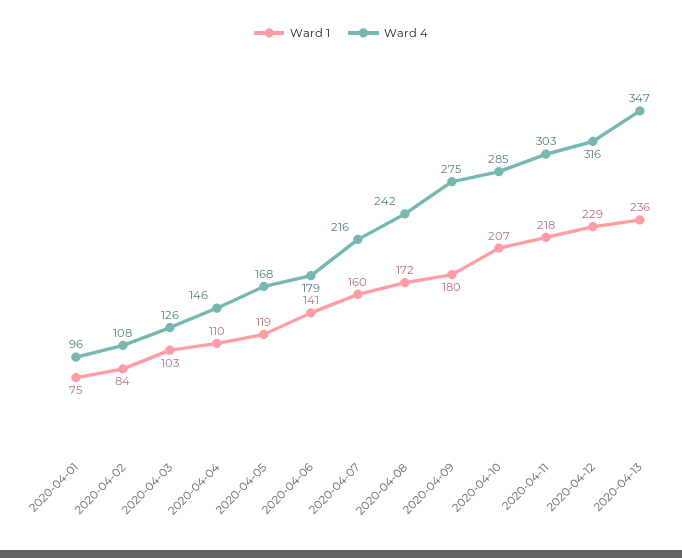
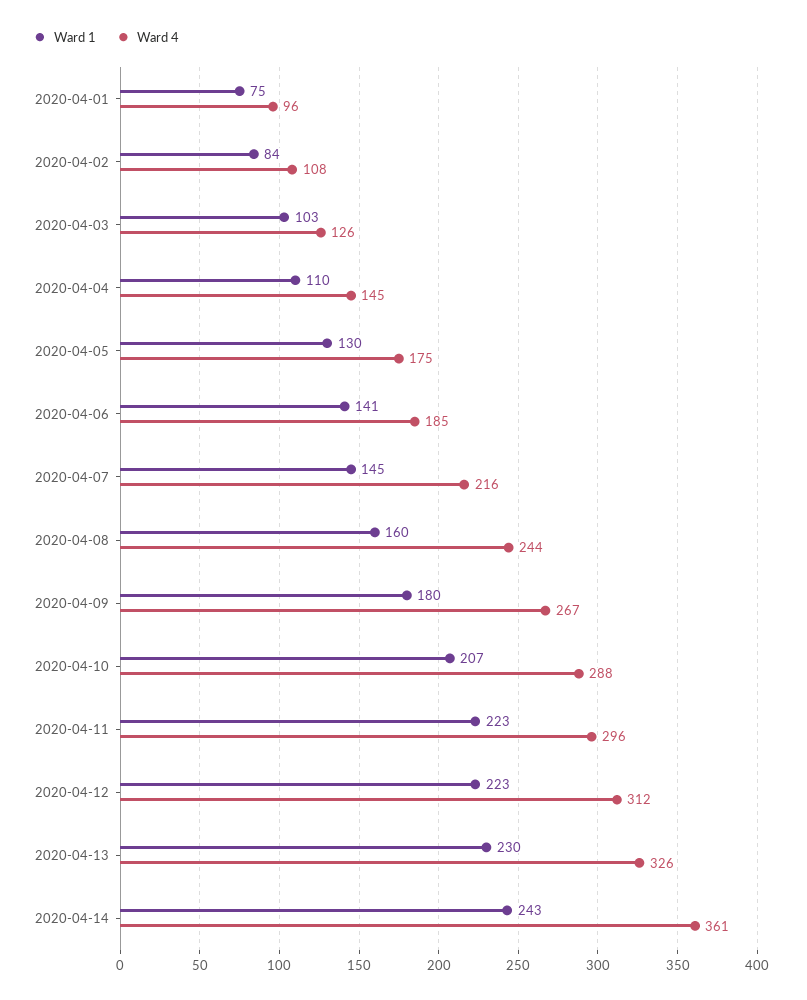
Ward 4, 2020-04-04: 146 -> 145
Ward 1, 2020-04-05: 119 -> 130
Ward 4, 2020-04-05: 168 -> 175
Ward 4, 2020-04-06: 179 -> 185
Ward 1, 2020-04-07: 160 -> 145
Ward 1, 2020-04-08: 172 -> 160
Ward 4, 2020-04-08: 242 -> 244
Ward 4, 2020-04-09: 275 -> 267
Ward 4, 2020-04-10: 285 -> 288
Ward 1, 2020-04-11: 218 -> 223
Ward 4, 2020-04-11: 303 -> 296
Ward 1, 2020-04-12: 229 -> 223
Ward 4, 2020-04-12: 316 -> 312
Ward 1, 2020-04-13: 236 -> 230
Ward 4, 2020-04-13: 347 -> 326
Ward 1, 2020-04-14: none -> 243
Ward 4, 2020-04-14: none -> 361

